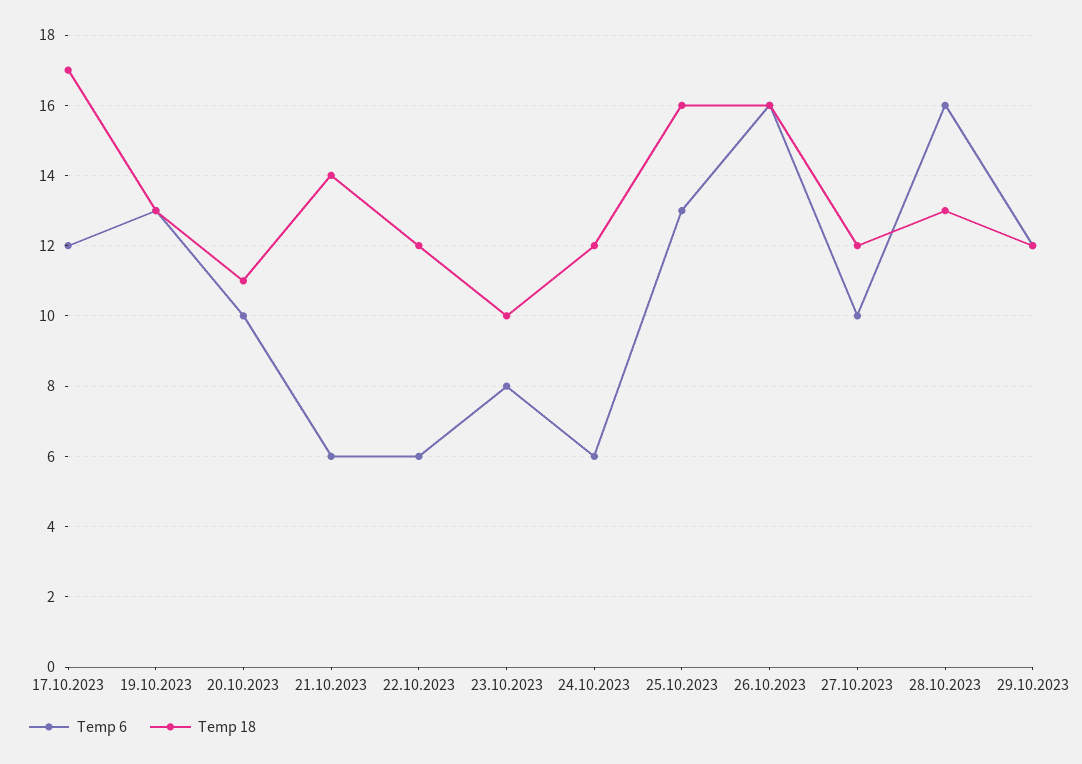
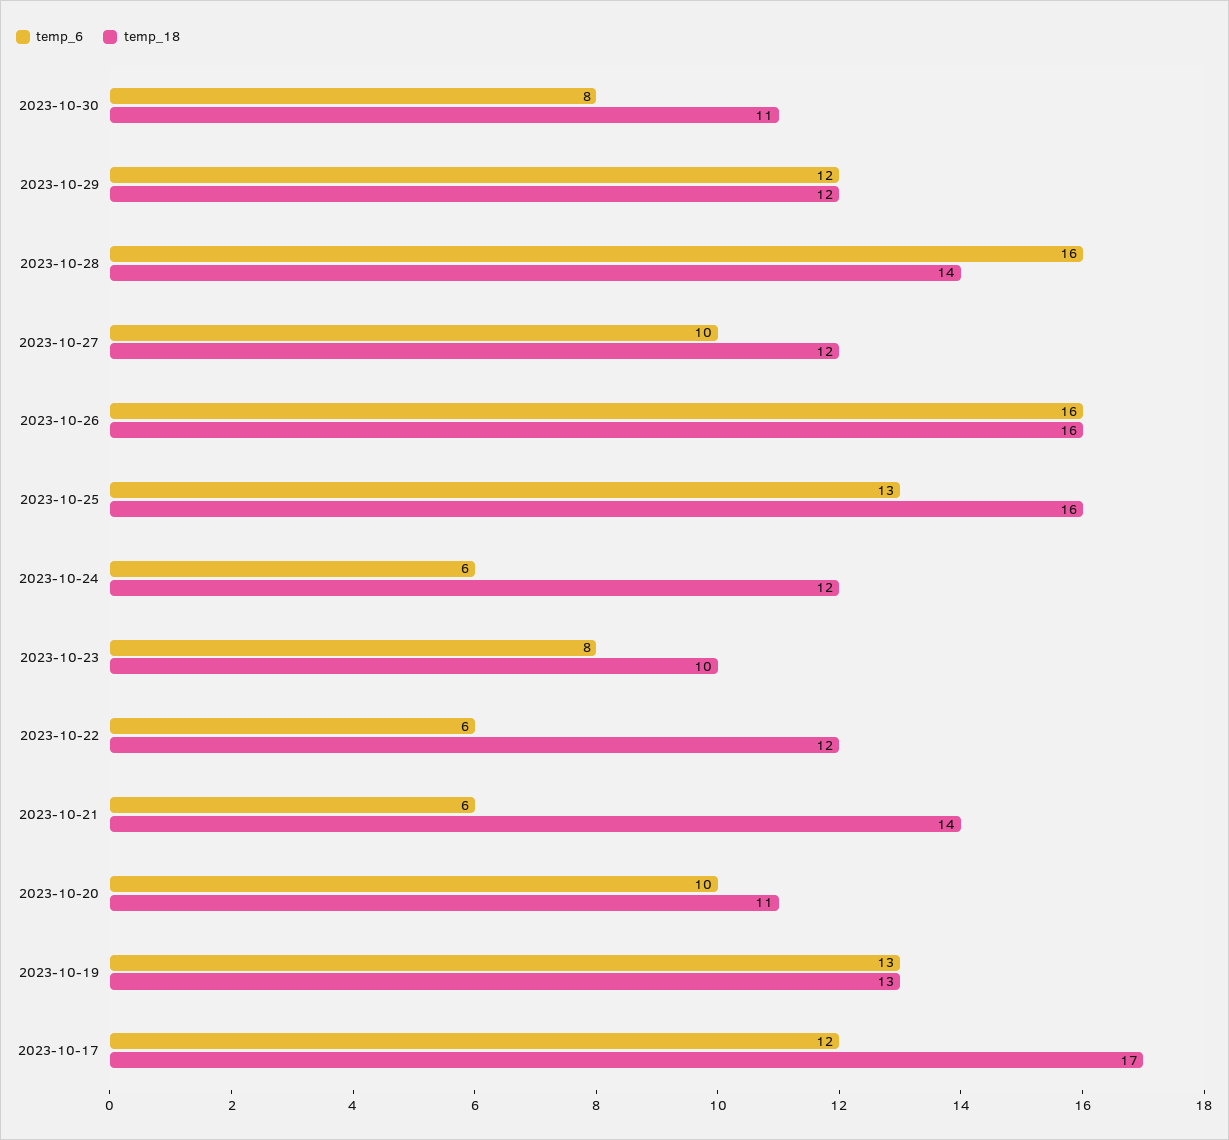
Temp 18, 28.10.2023: 13 -> 14
Temp 6, 2023-10-30: none -> 8
Temp 18, 2023-10-30: none -> 11

